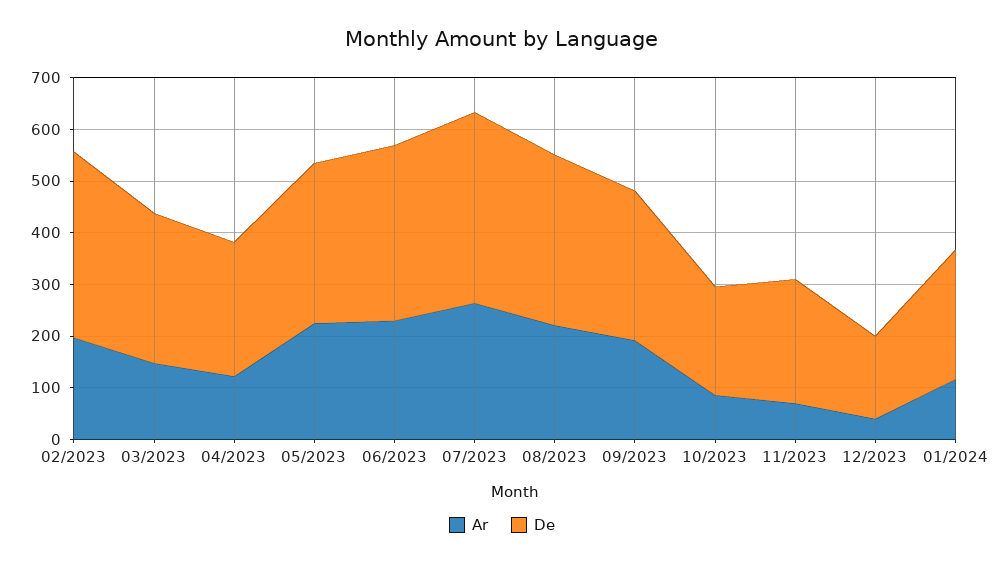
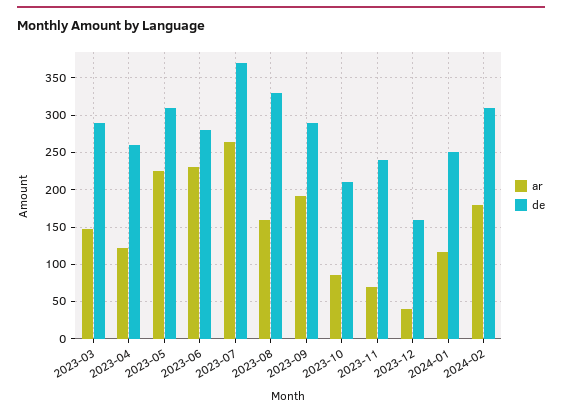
Ar, 02/2023: 200 -> none
De, 02/2023: 360 -> none
De, 06/2023: 340 -> 280
Ar, 08/2023: 220 -> 160
Ar, 2024-02: none -> 180
De, 2024-02: none -> 310

